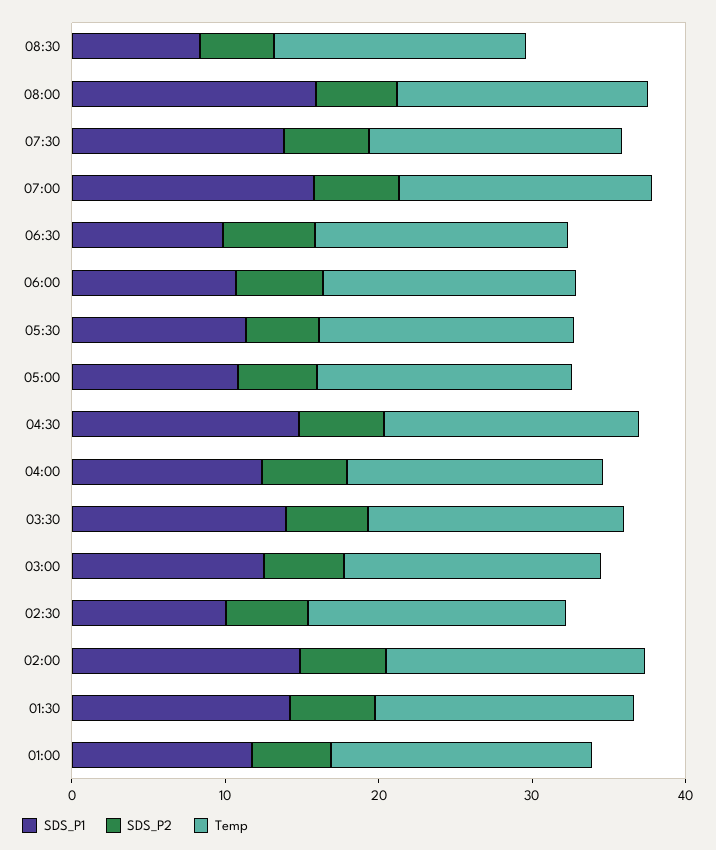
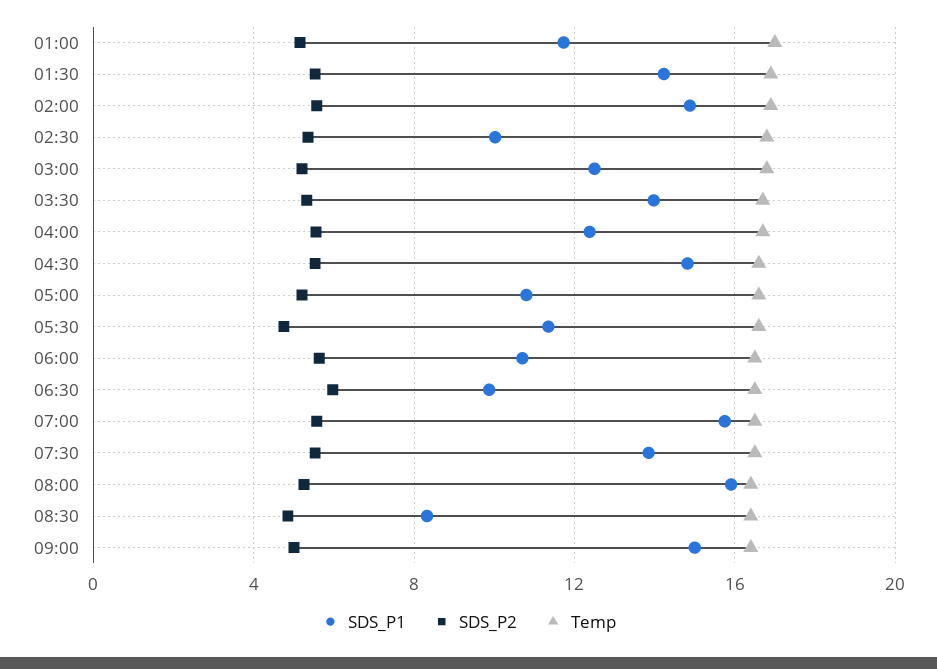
SDS_P1, 09:00: none -> 15
SDS_P2, 09:00: none -> 5
Temp, 09:00: none -> 16.5

